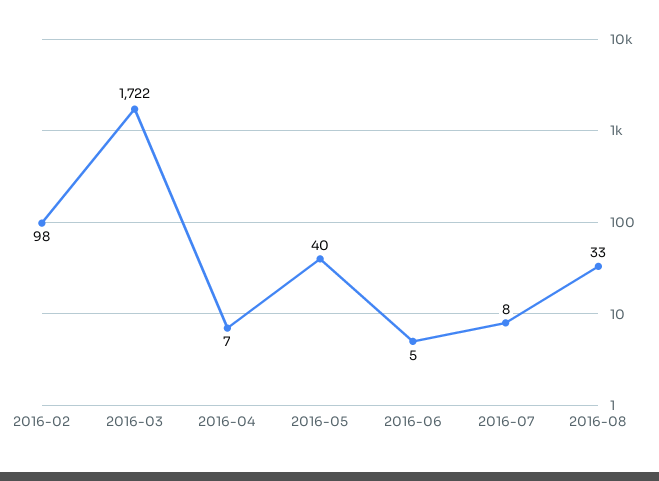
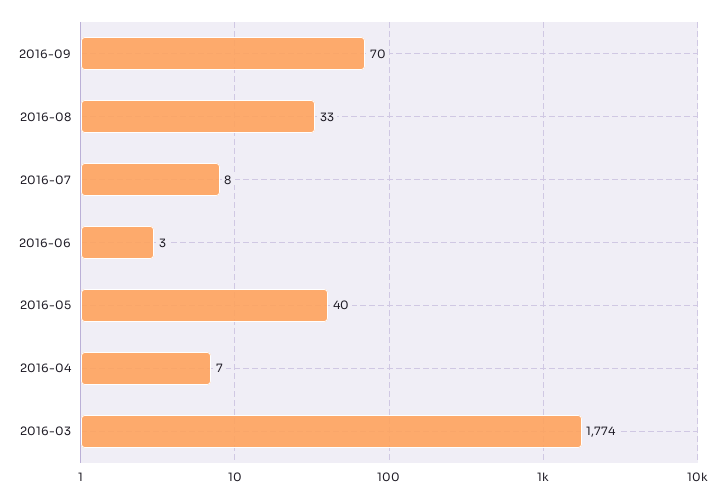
2016-02: 98 -> none
2016-03: 1722 -> 1774
2016-06: 5 -> 3
2016-09: none -> 70

